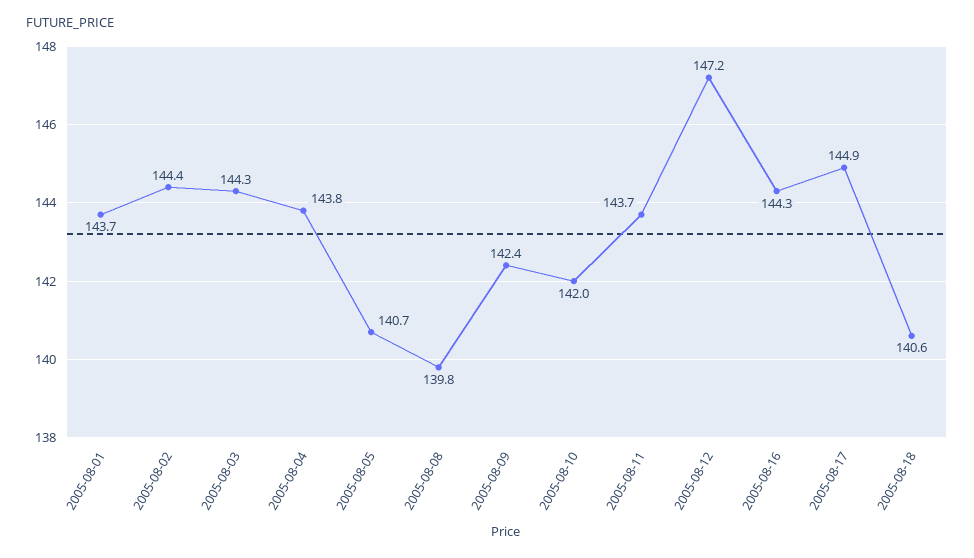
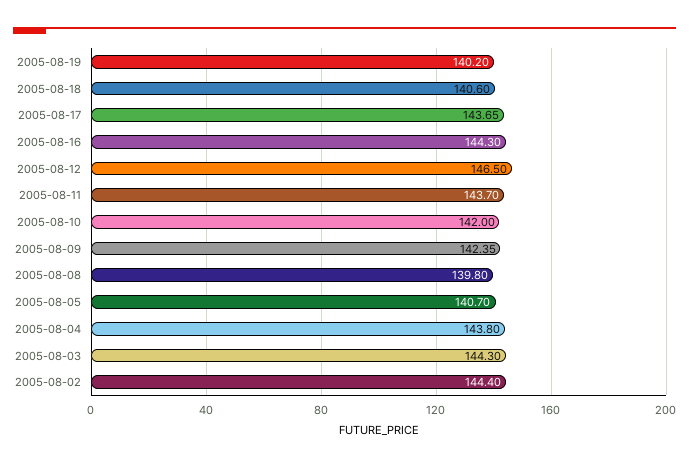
2005-08-01: 143.7 -> none
2005-08-12: 147.2 -> 146.5
2005-08-17: 144.9 -> 143.65
2005-08-19: none -> 140.2

